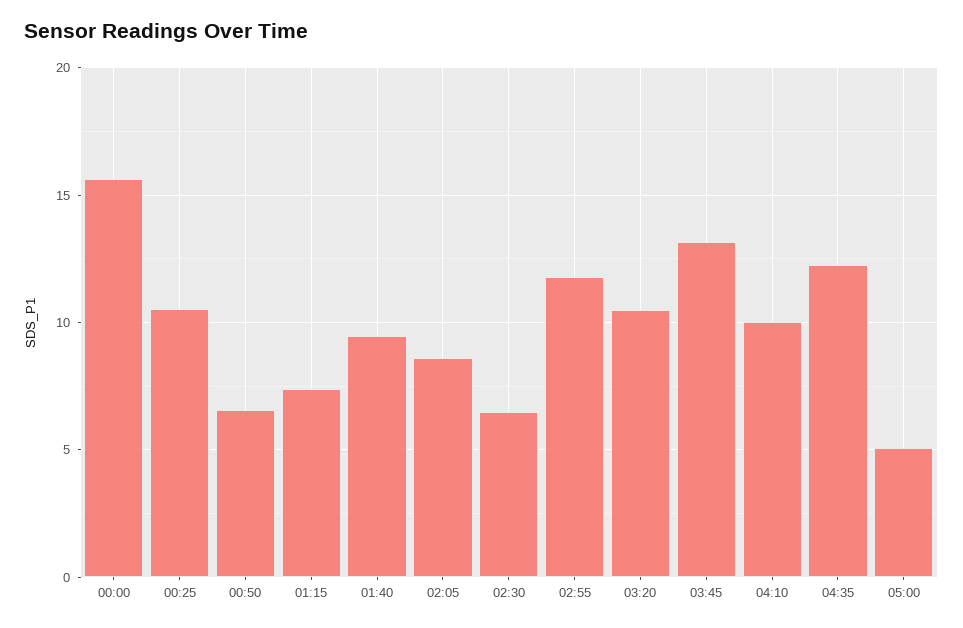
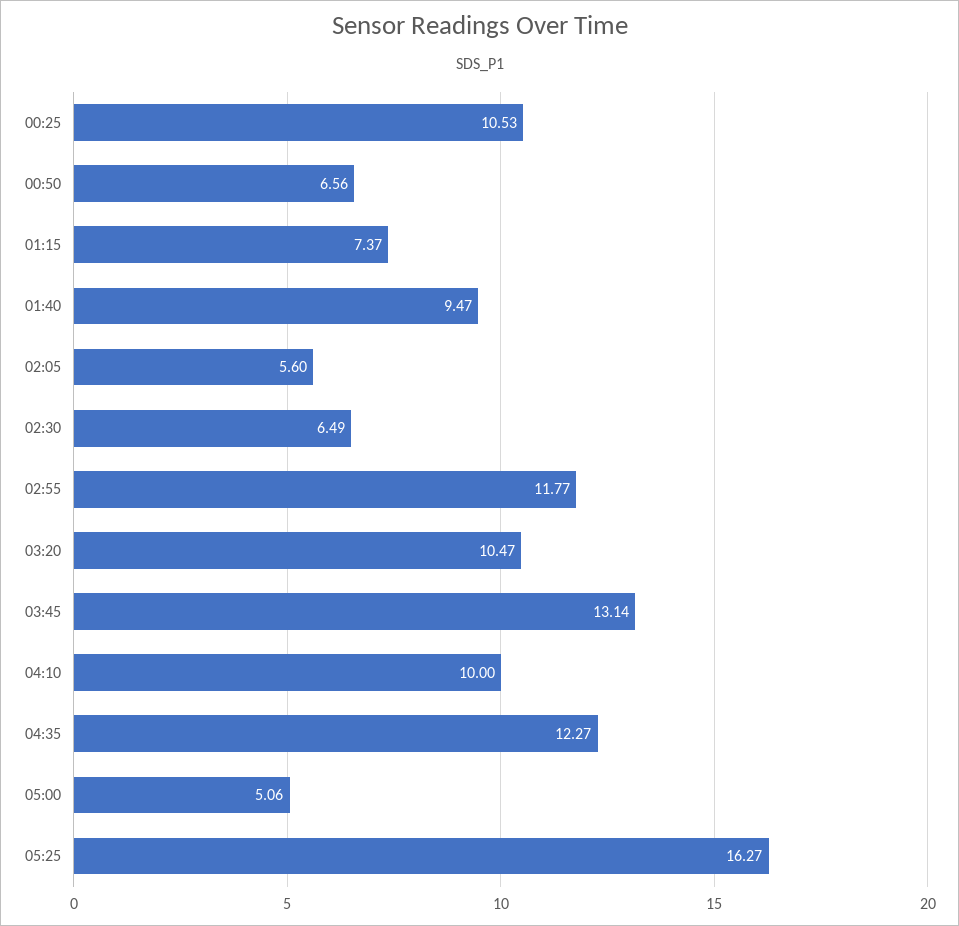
00:00: 15.5 -> none
02:05: 8.5 -> 5.6
05:25: none -> 16.27

